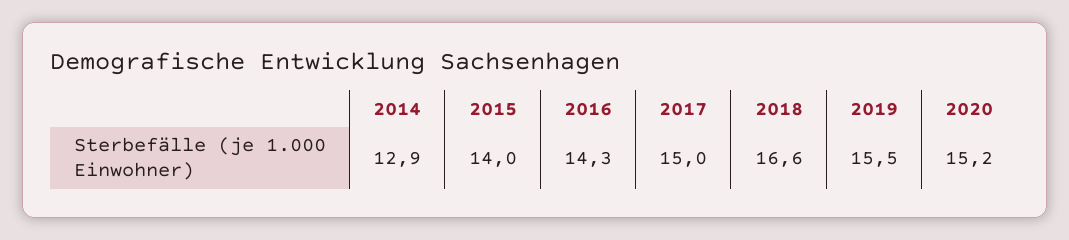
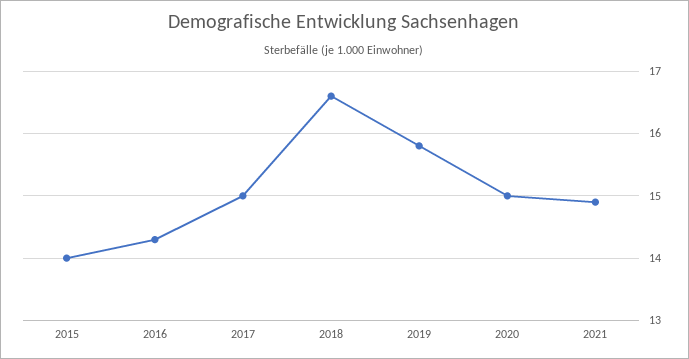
2014: 12.9 -> none
2019: 15.5 -> 15.8
2020: 15.2 -> 15
2021: none -> 14.9

